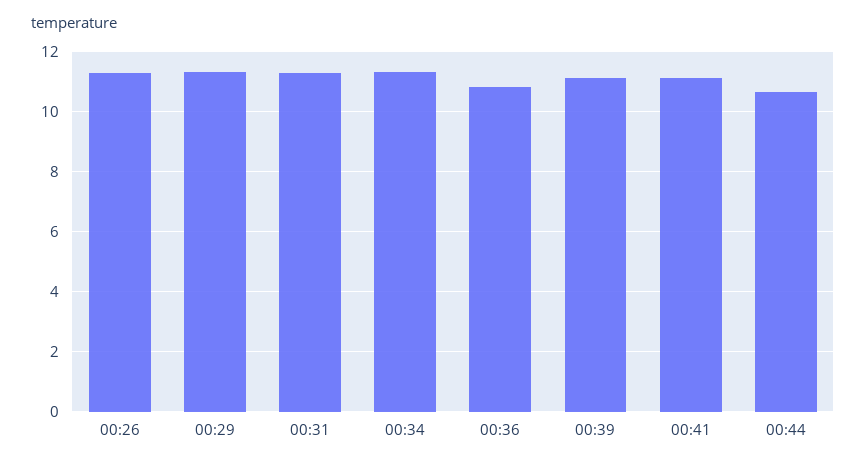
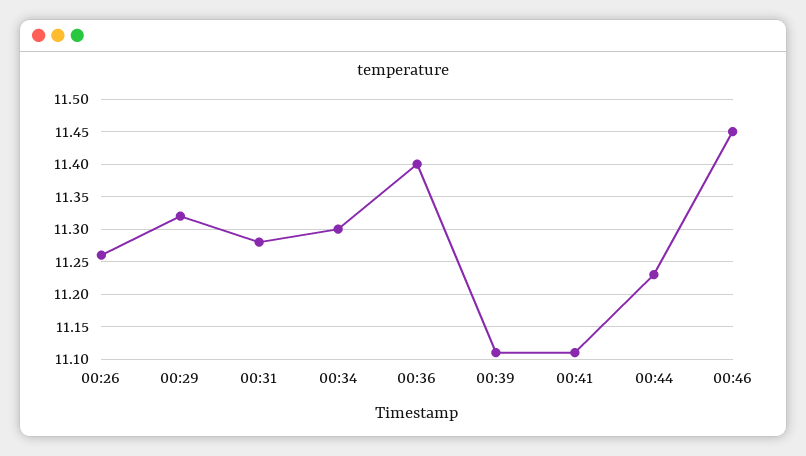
00:36: 10.8 -> 11.4
00:44: 10.6 -> 11.23
00:46: none -> 11.45

